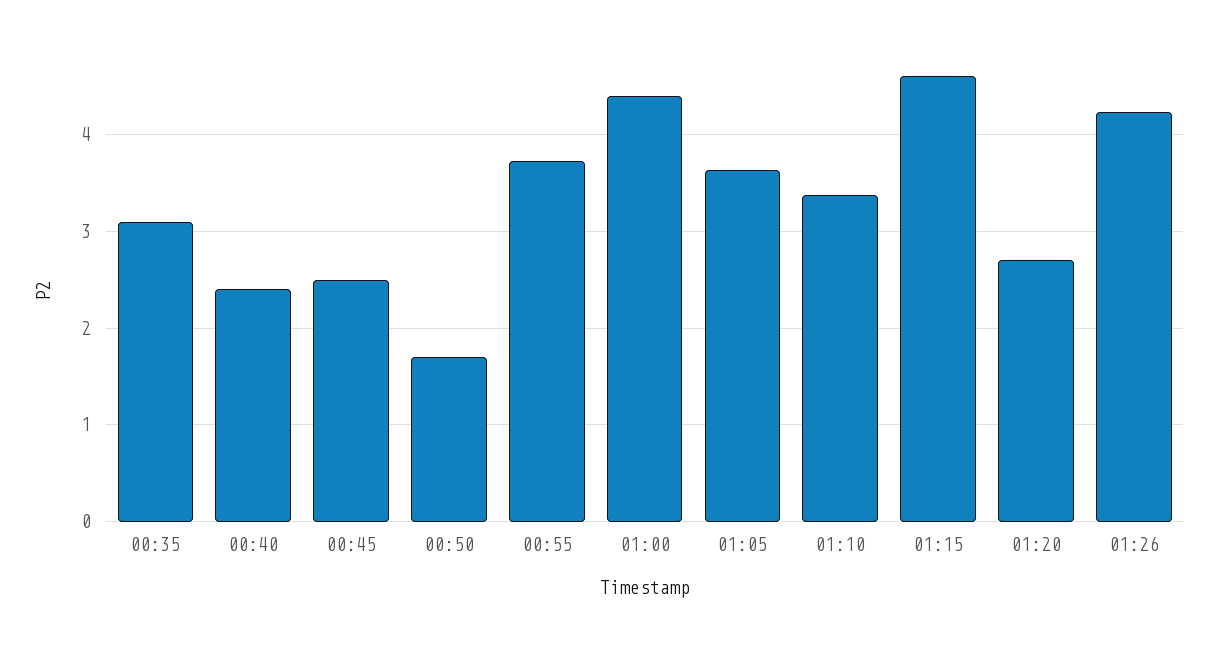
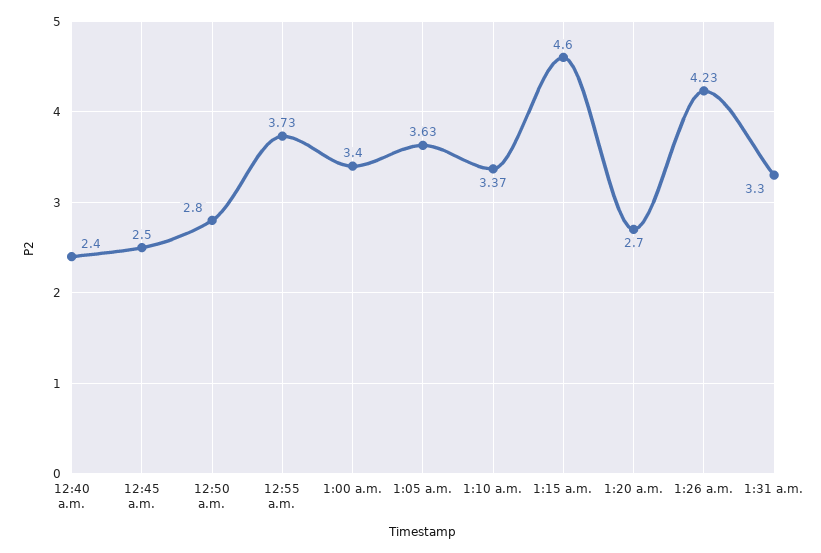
00:35: 3.1 -> none
00:50: 1.7 -> 2.8
01:00: 4.4 -> 3.4
1:31 a.m.: none -> 3.3

